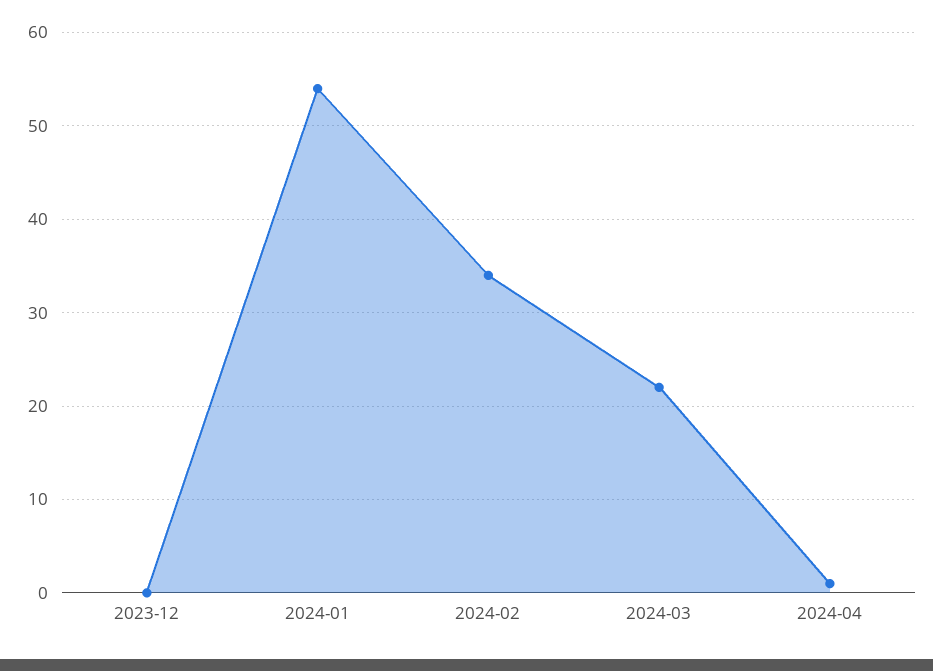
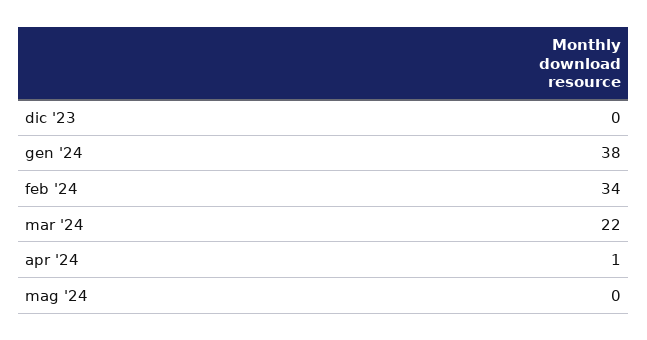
2024-01: 54 -> 38
mag '24: none -> 0

